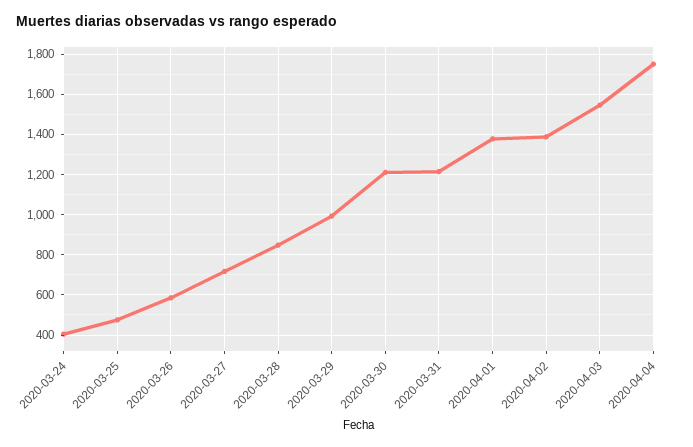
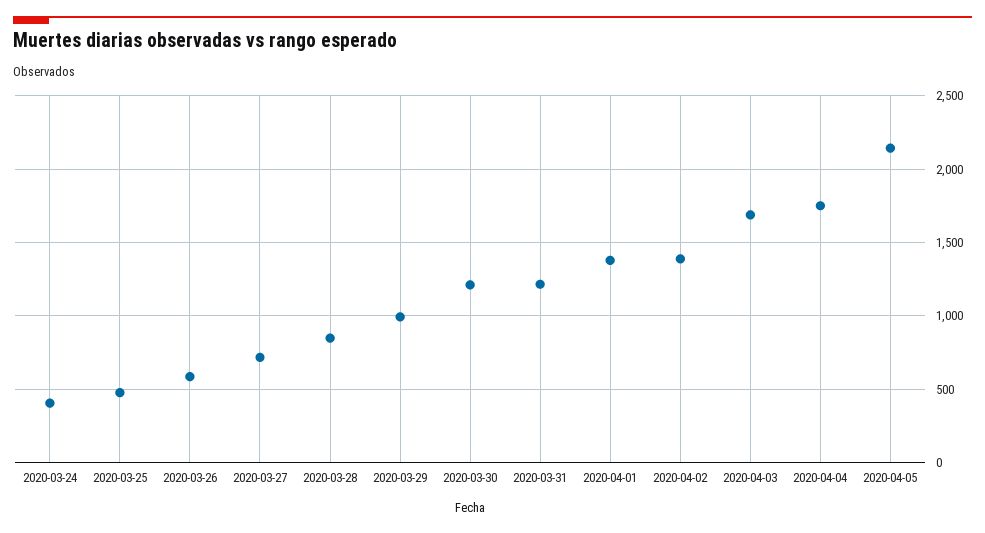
2020-04-03: 1550 -> 1700
2020-04-05: none -> 2150

